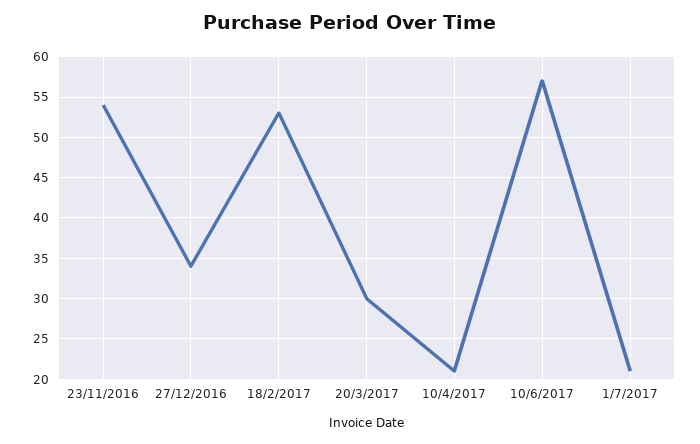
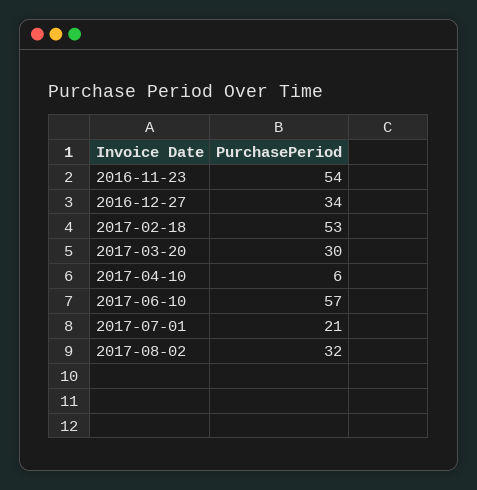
10/4/2017: 21 -> 6
2017-08-02: none -> 32

